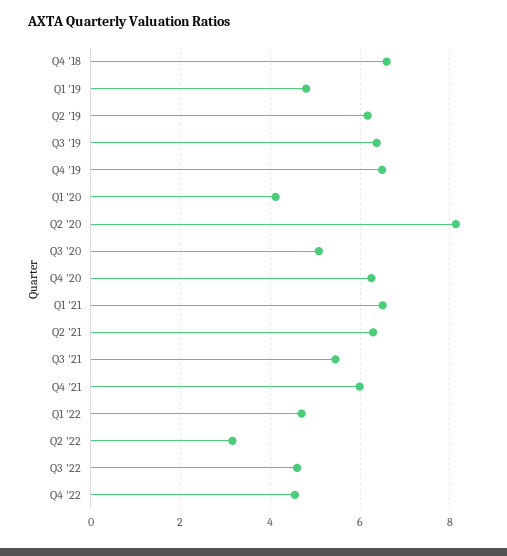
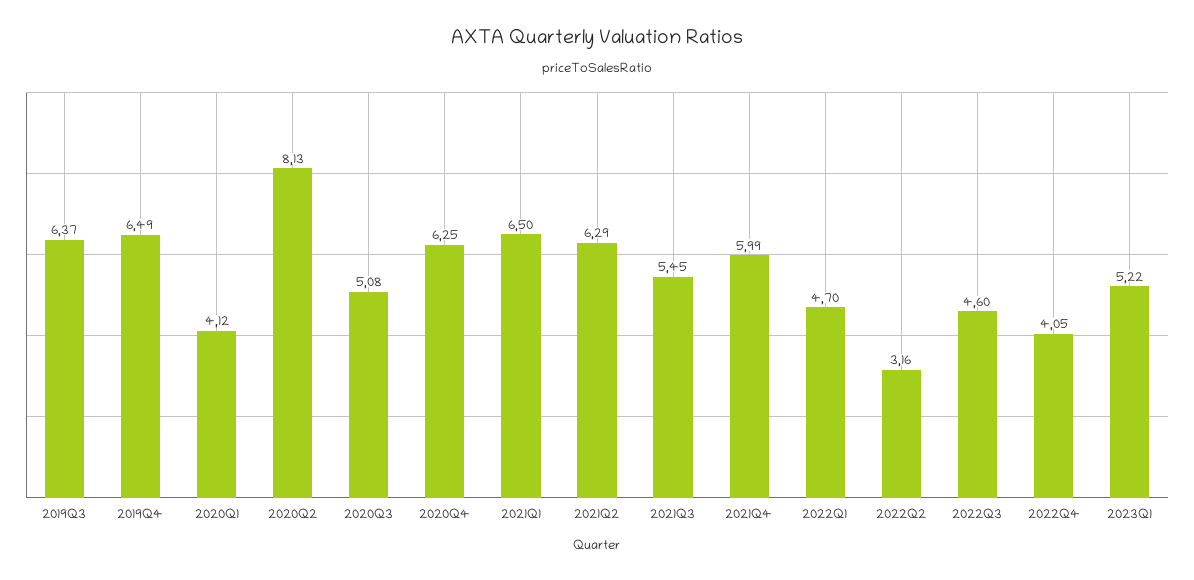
Q4 '18: 6.6 -> none
Q1 '19: 4.8 -> none
Q2 '19: 6.2 -> none
Q4 '22: 4.6 -> 4.05
2023Q1: none -> 5.22

